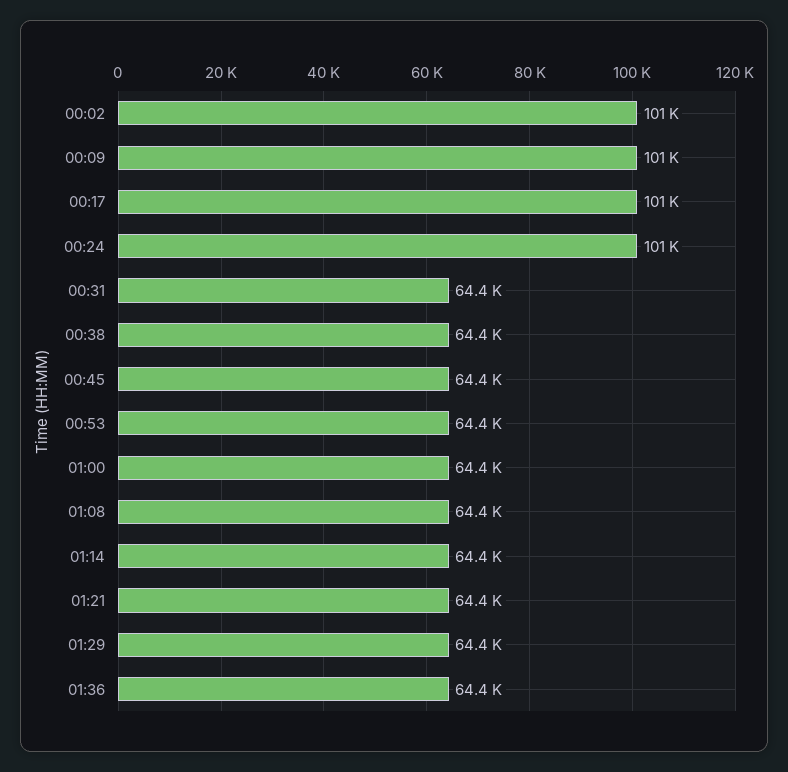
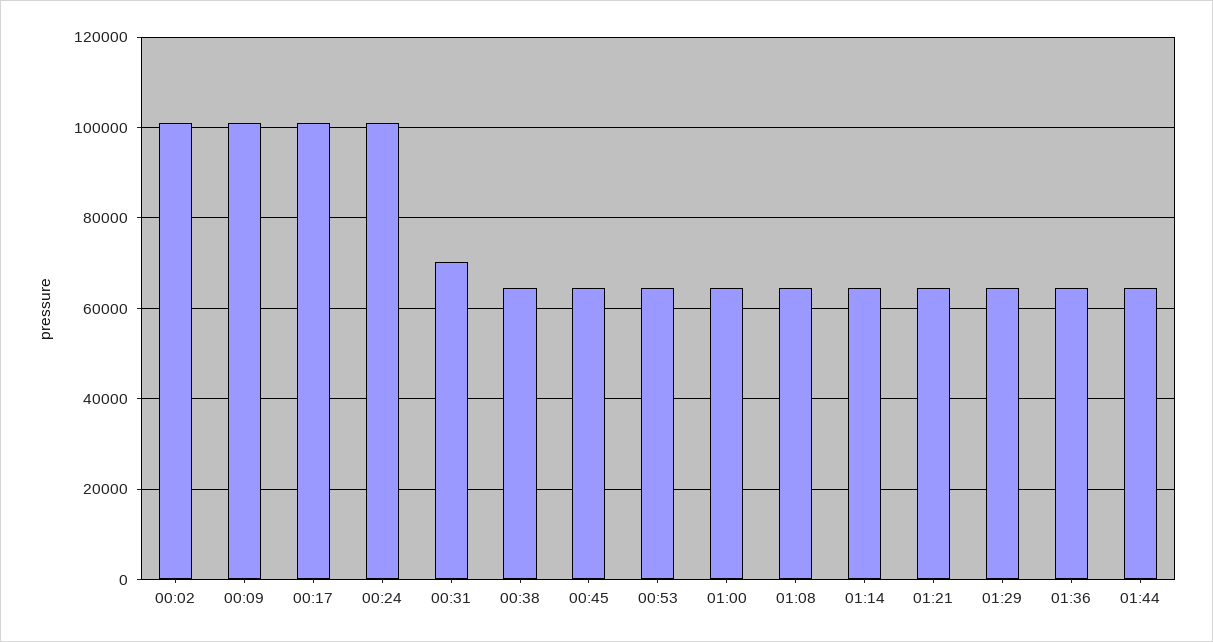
00:31: 64400 -> 70000
01:44: none -> 64000

